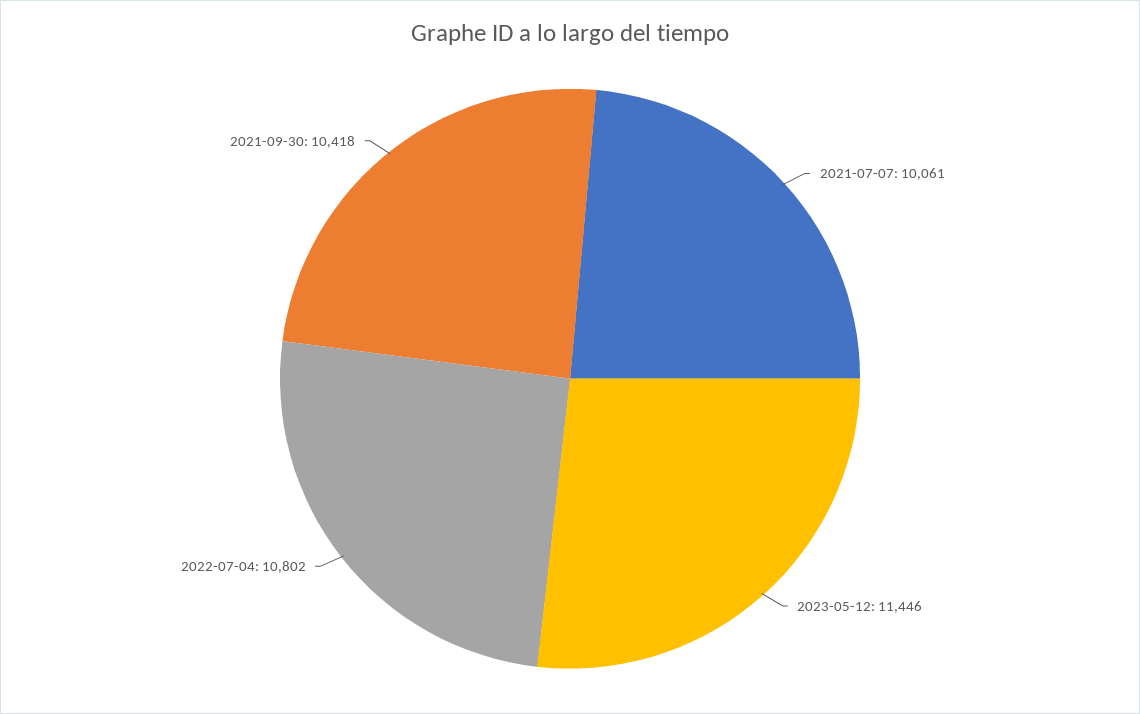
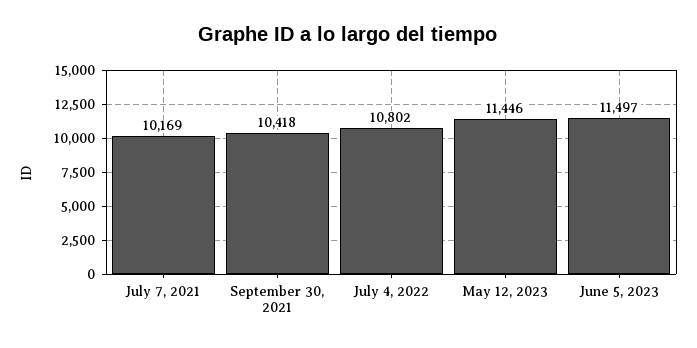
2021-07-07: 10061 -> 10169
June 5, 2023: none -> 11497

